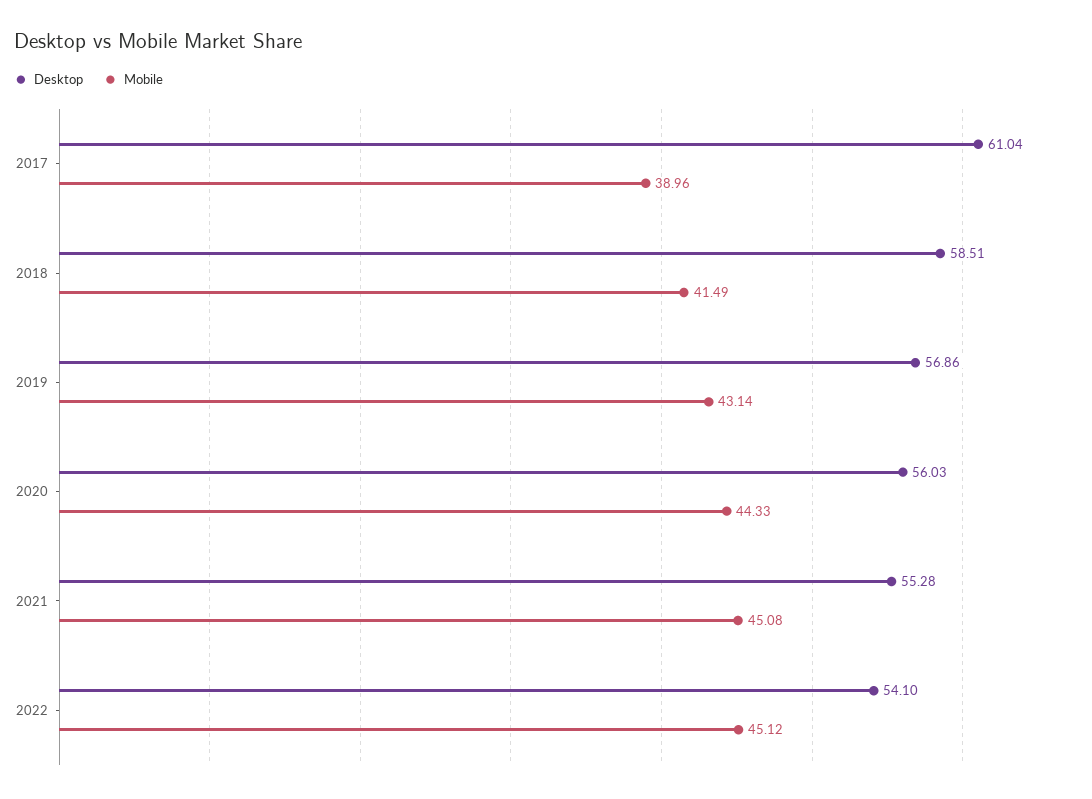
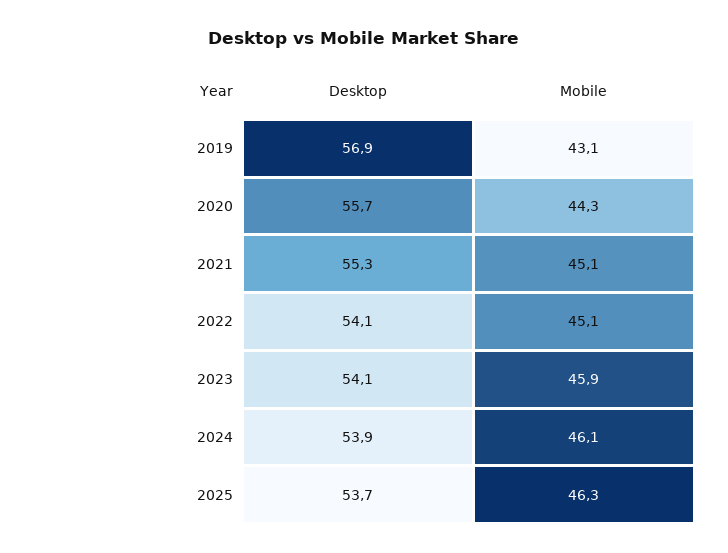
Desktop, 2017: 61.04 -> none
Mobile, 2017: 38.96 -> none
Desktop, 2018: 58.51 -> none
Mobile, 2018: 41.49 -> none
Desktop, 2020: 56.03 -> 55.7
Desktop, 2023: none -> 54.1
Mobile, 2023: none -> 45.9
Desktop, 2024: none -> 53.9
Mobile, 2024: none -> 46.1
Desktop, 2025: none -> 53.7
Mobile, 2025: none -> 46.3

